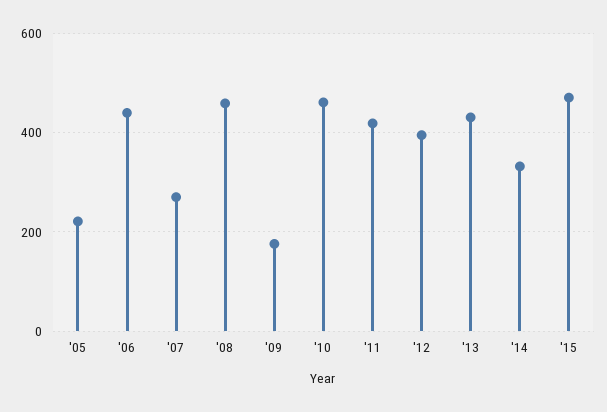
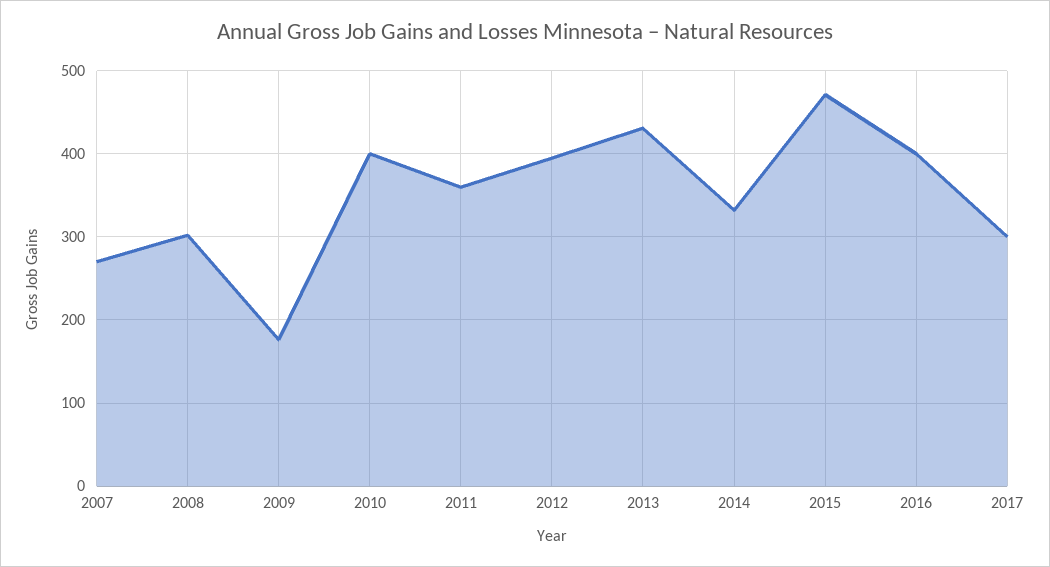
'05: 220 -> none
'06: 440 -> none
'08: 460 -> 300
'10: 460 -> 400
'11: 420 -> 360
2016: none -> 400
2017: none -> 300

